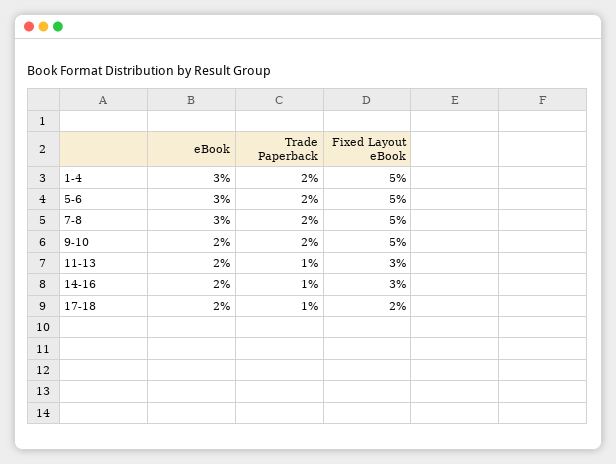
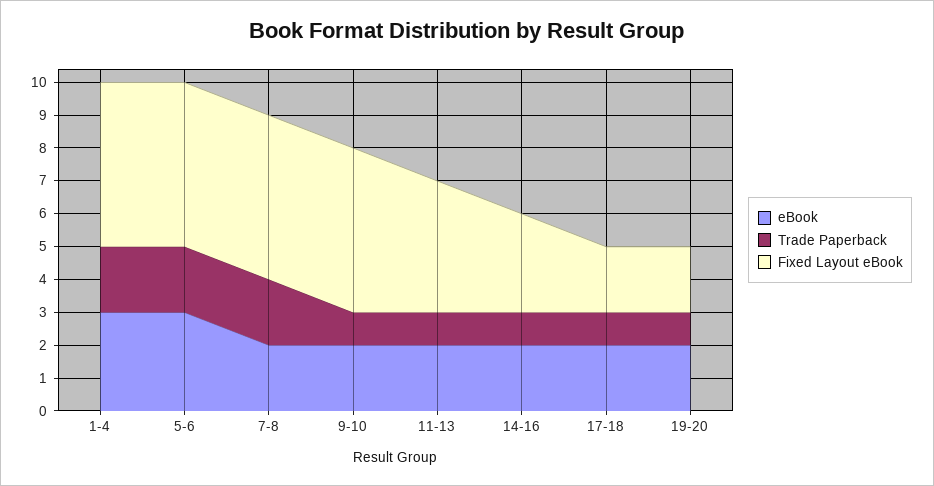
eBook, 7-8: 3 -> 2
Trade Paperback, 9-10: 2 -> 1
Fixed Layout eBook, 11-13: 3 -> 4
eBook, 19-20: none -> 2
Trade Paperback, 19-20: none -> 1
Fixed Layout eBook, 19-20: none -> 2

